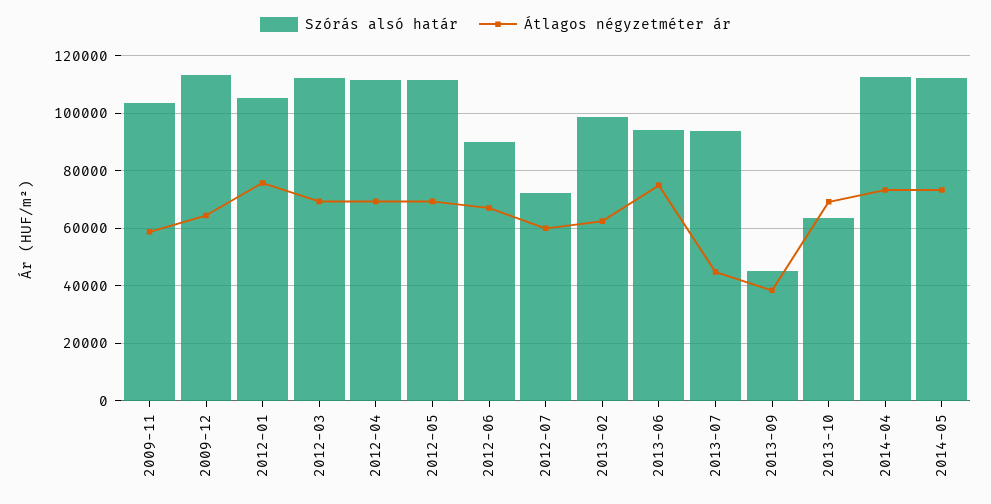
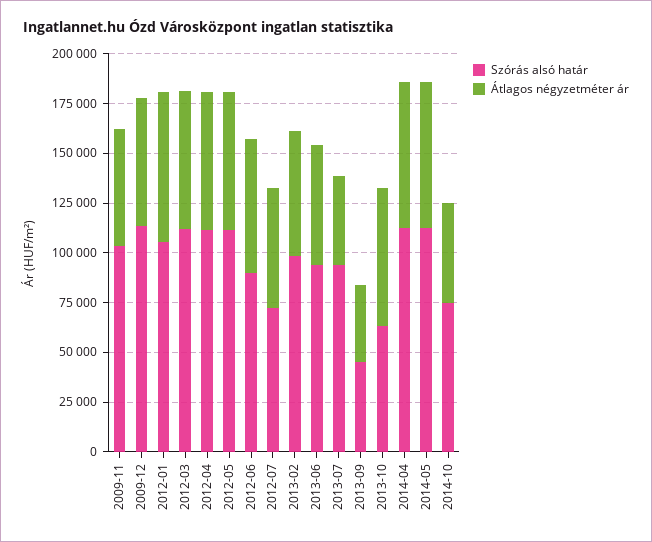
Átlagos négyzetméter ár, 2013-06: 75000 -> 60000
Szórás alsó határ, 2014-10: none -> 75000
Átlagos négyzetméter ár, 2014-10: none -> 50000

